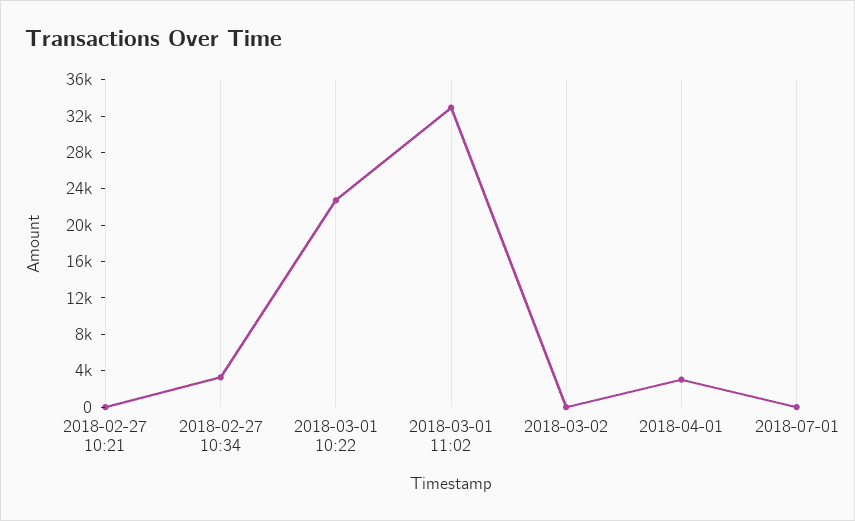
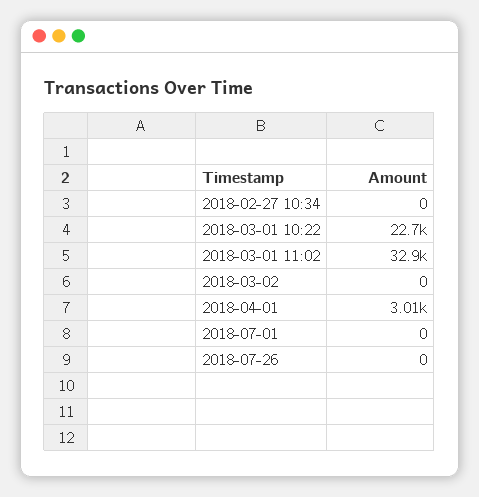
2018-02-27 10:21: 0 -> none
2018-02-27 10:34: 3000 -> 0
2018-07-26: none -> 0

